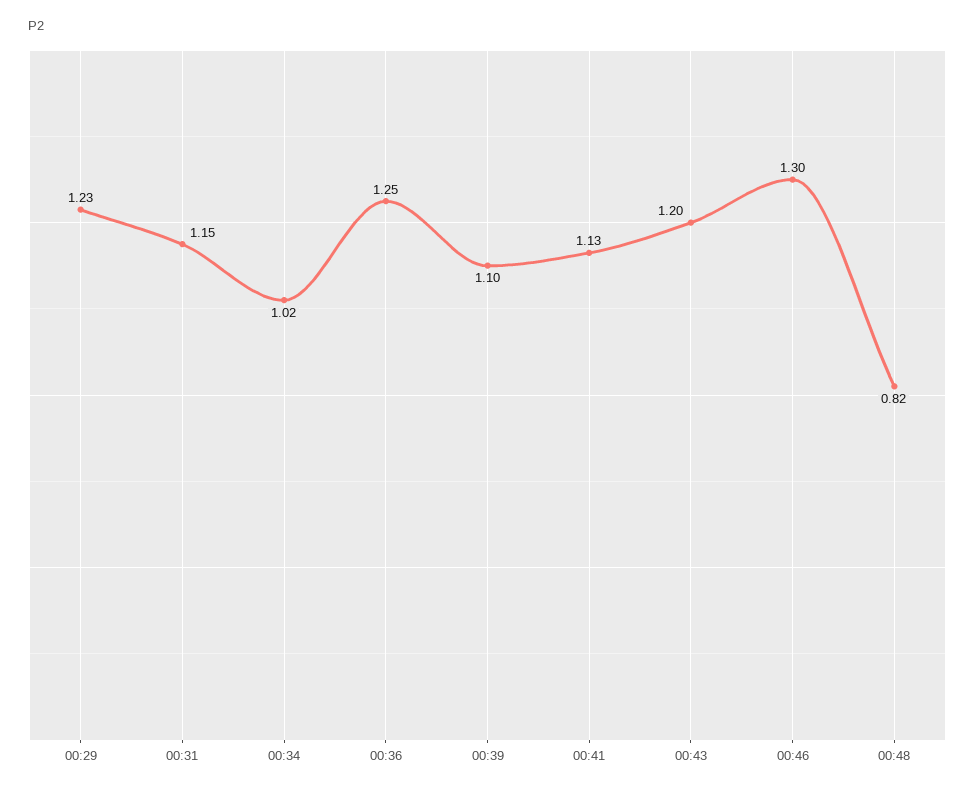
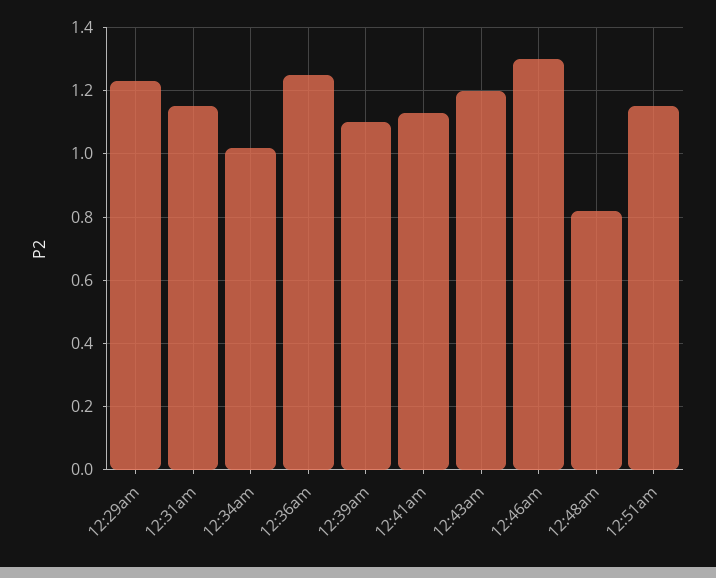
12:51am: none -> 1.15

